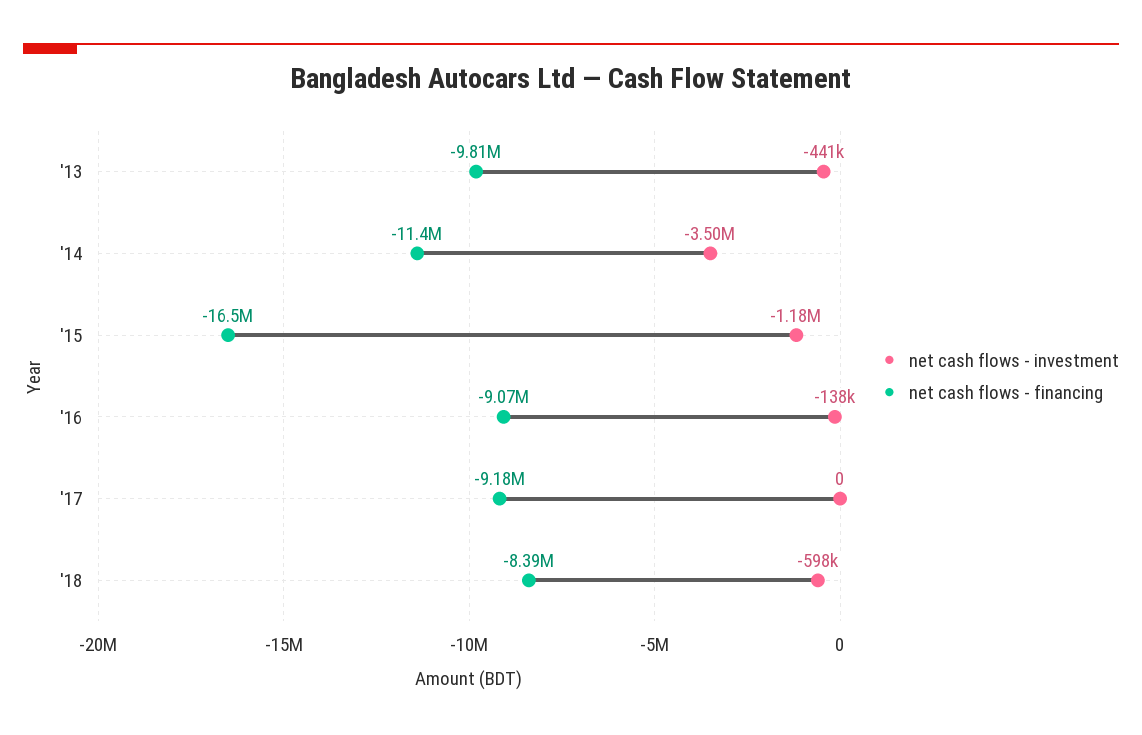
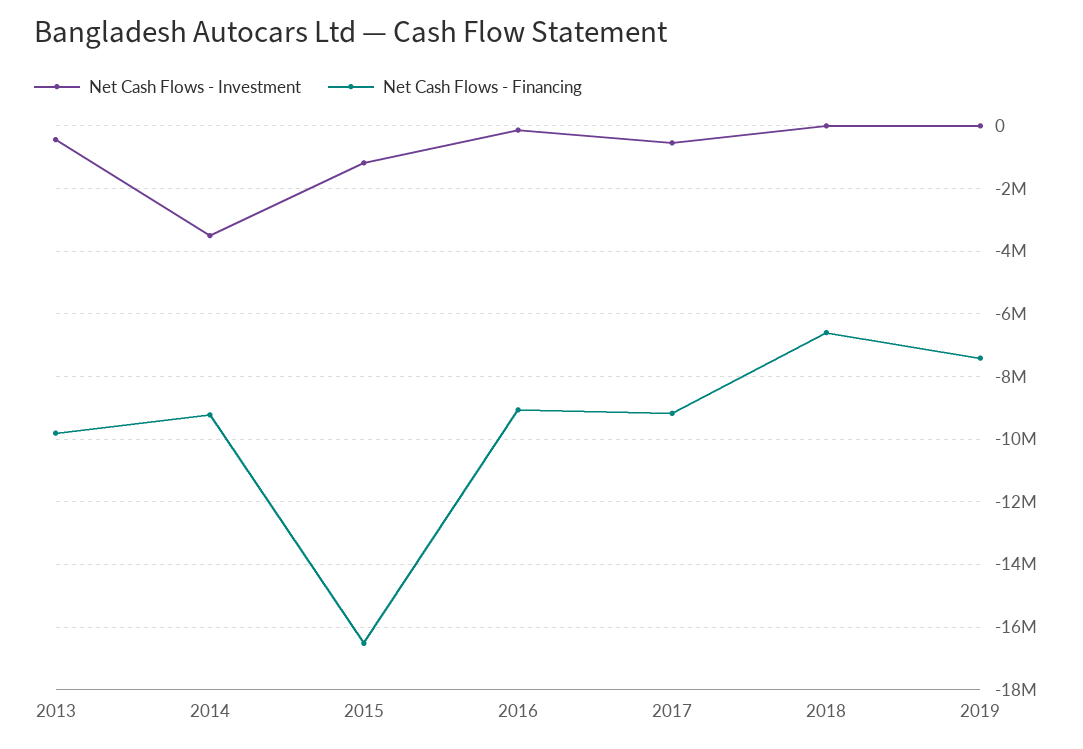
net cash flows - financing, '14: -11400000 -> -9200000
net cash flows - investment, '17: 0 -> -600000
net cash flows - investment, '18: -598000 -> 0
net cash flows - financing, '18: -8390000 -> -6600000
net cash flows - investment, 2019: none -> 0
net cash flows - financing, 2019: none -> -7400000

